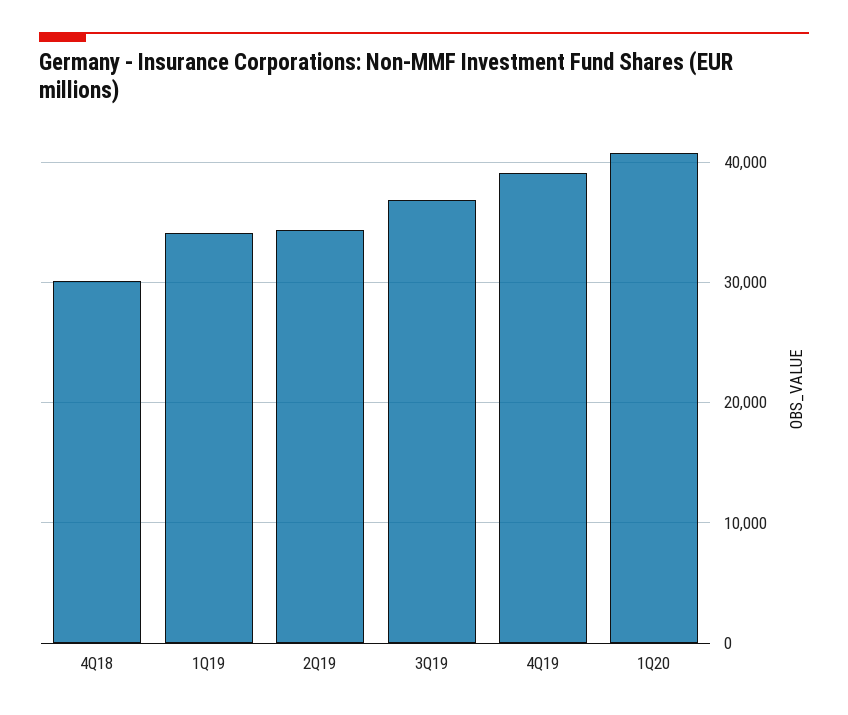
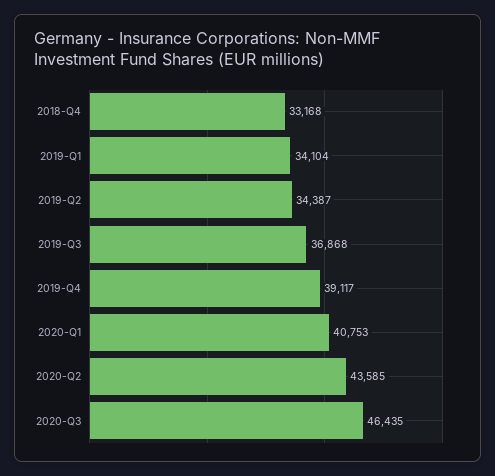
4Q18: 30000 -> 33168
2020-Q2: none -> 43585
2020-Q3: none -> 46435

